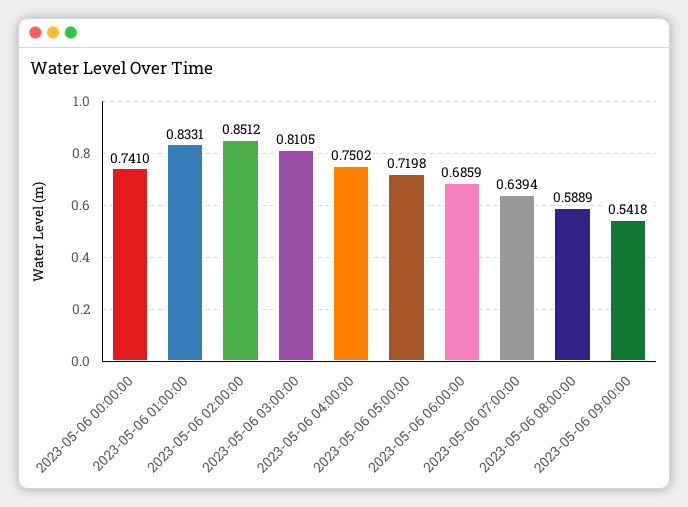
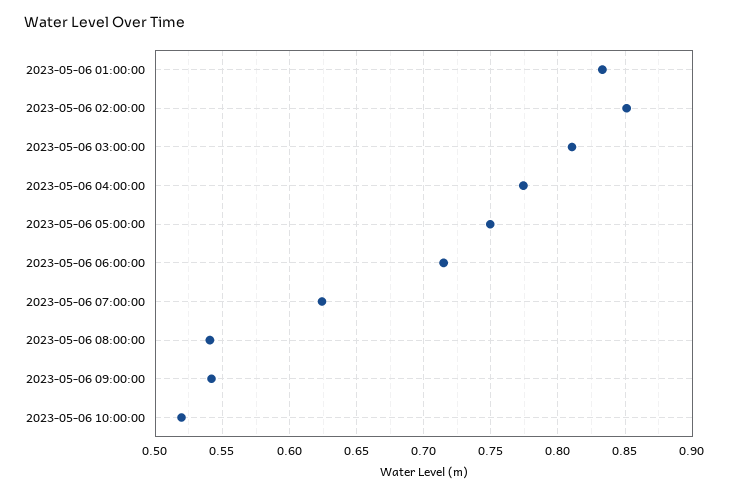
2023-05-06 00:00:00: 0.741 -> none
2023-05-06 04:00:00: 0.7502 -> 0.775
2023-05-06 05:00:00: 0.7198 -> 0.75
2023-05-06 06:00:00: 0.6859 -> 0.715
2023-05-06 07:00:00: 0.6394 -> 0.625
2023-05-06 08:00:00: 0.5889 -> 0.54
2023-05-06 10:00:00: none -> 0.52

